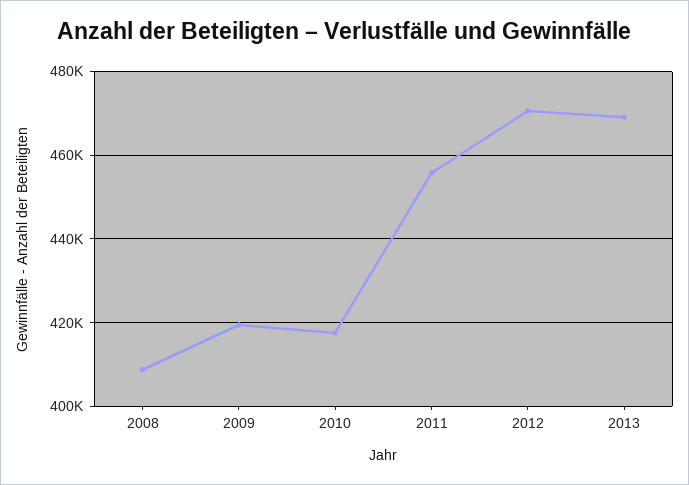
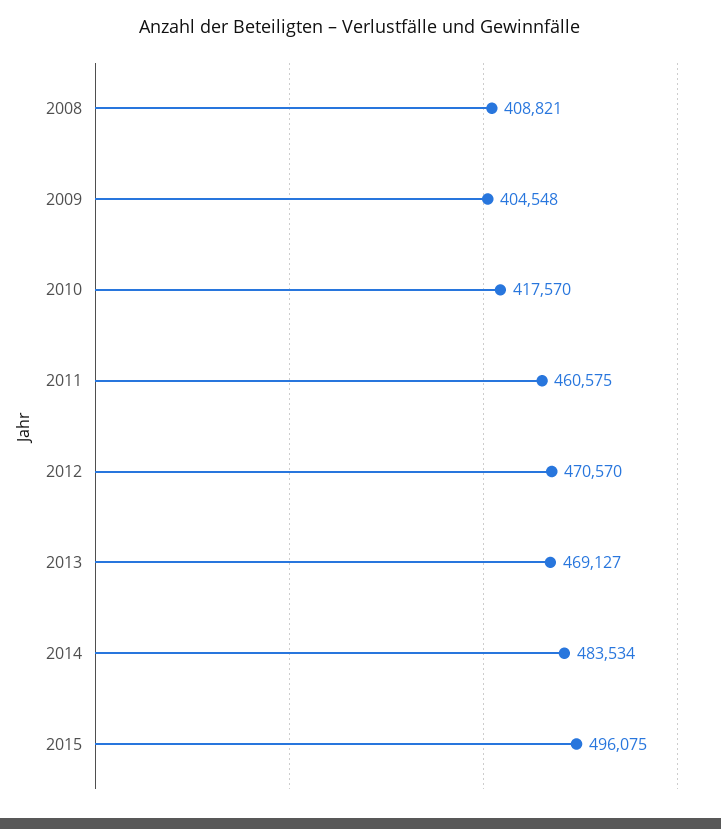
2009: 420000 -> 404548
2011: 456000 -> 460575
2014: none -> 483534
2015: none -> 496075

